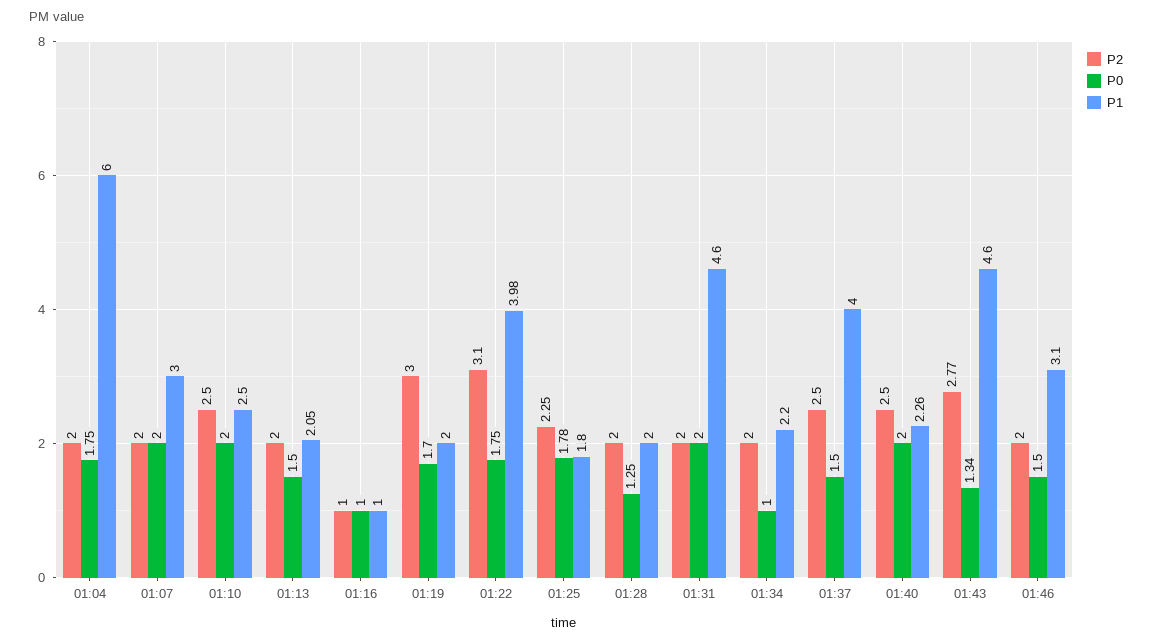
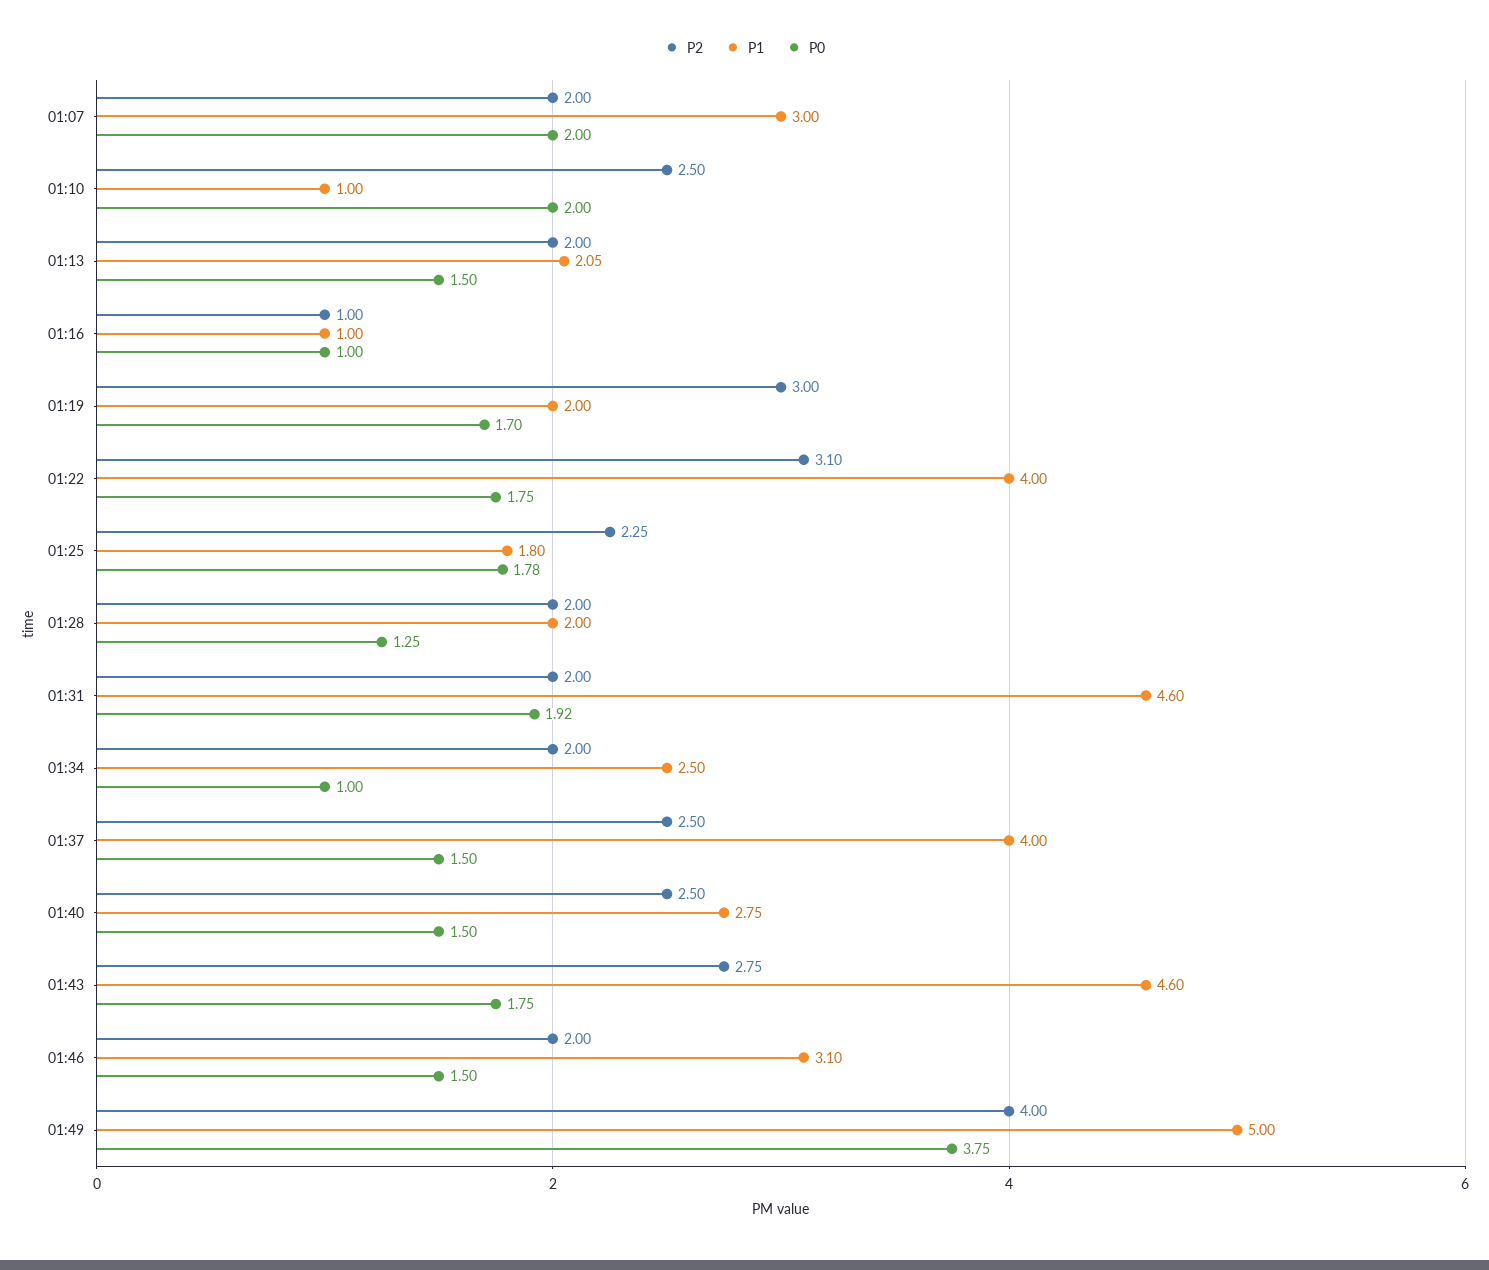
P2, 01:04: 2 -> none
P0, 01:04: 1.75 -> none
P1, 01:04: 6 -> none
P1, 01:10: 2.5 -> 1
P1, 01:22: 3.98 -> 4
P0, 01:31: 2 -> 1.92
P1, 01:34: 2.2 -> 2.5
P0, 01:40: 2 -> 1.5
P1, 01:40: 2.26 -> 2.75
P2, 01:43: 2.77 -> 2.75
P0, 01:43: 1.34 -> 1.75
P2, 01:49: none -> 4
P1, 01:49: none -> 5
P0, 01:49: none -> 3.75

